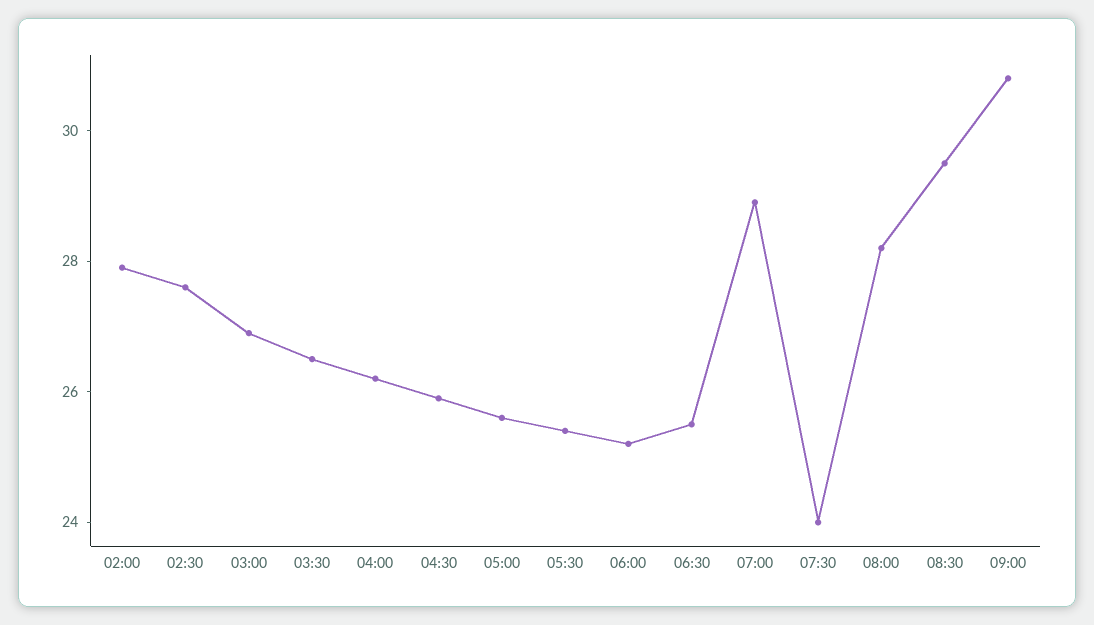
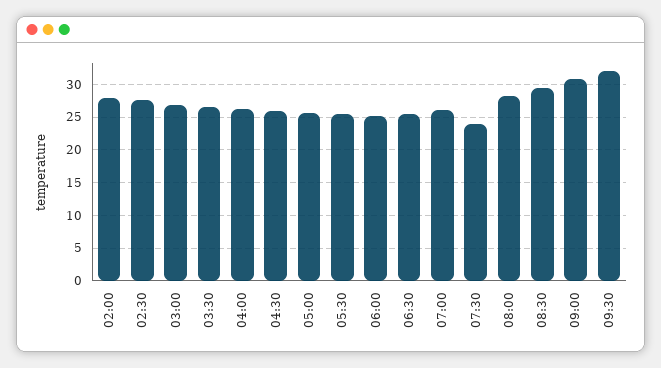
07:00: 29 -> 26
09:30: none -> 32

